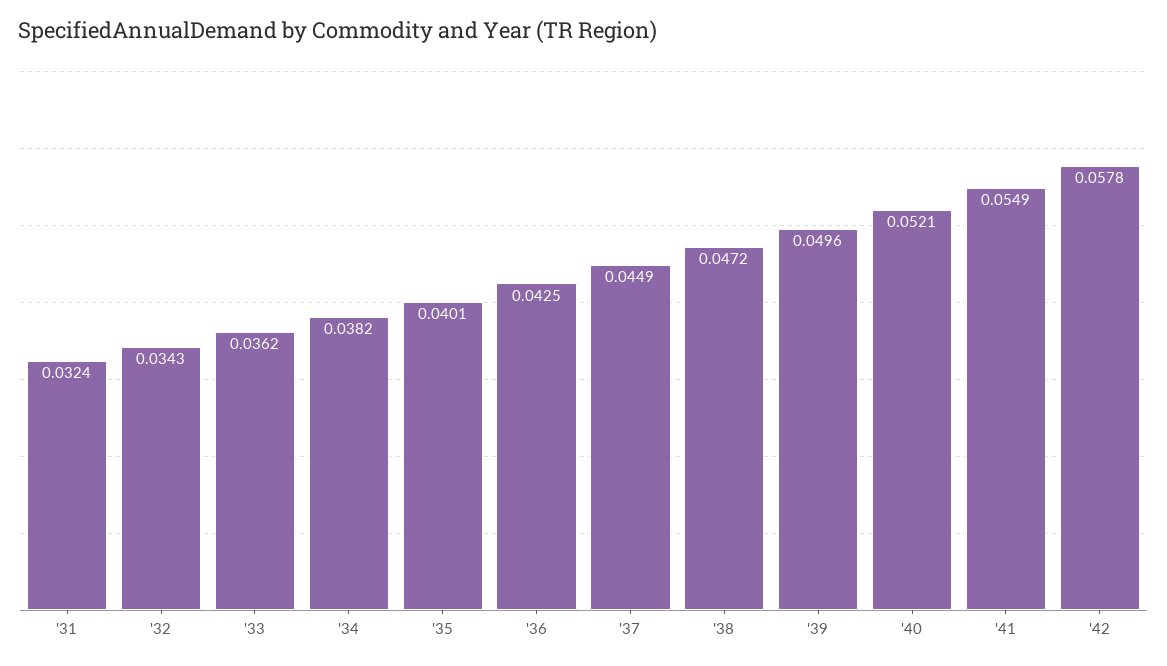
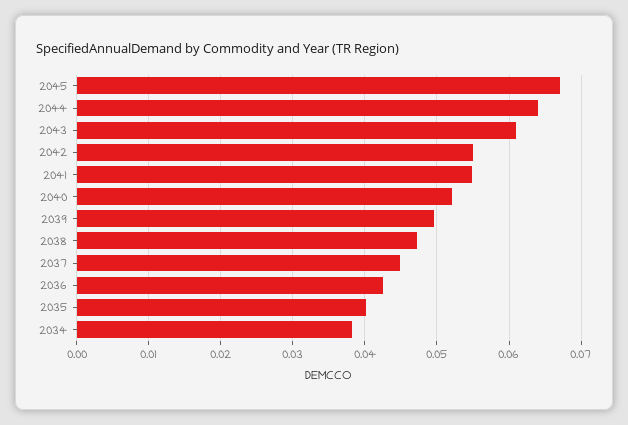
'31: 0.0324 -> none
'32: 0.0343 -> none
'33: 0.0362 -> none
'42: 0.0578 -> 0.055
2045: none -> 0.067
2044: none -> 0.064
2043: none -> 0.061

